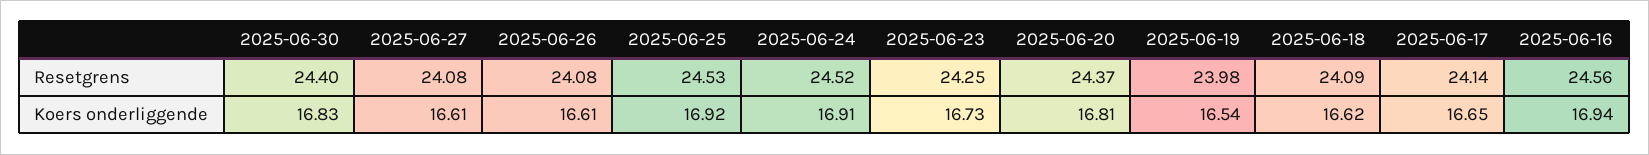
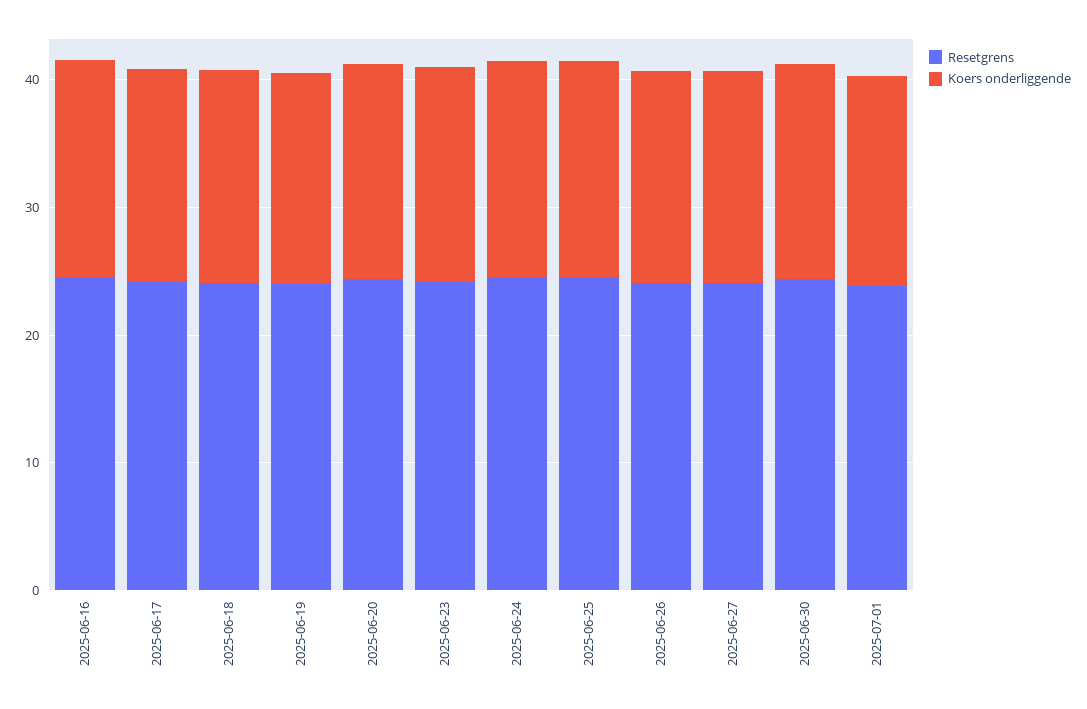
Resetgrens, 2025-07-01: none -> 24
Koers onderliggende, 2025-07-01: none -> 16

